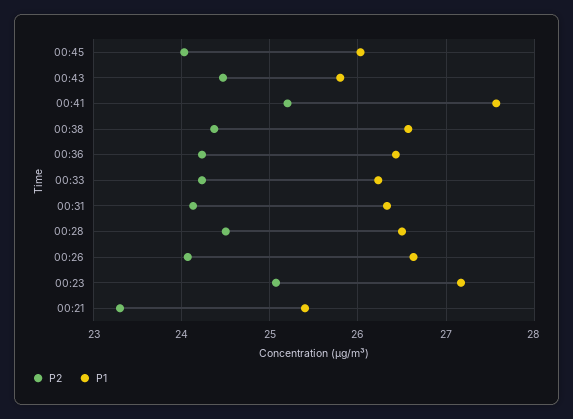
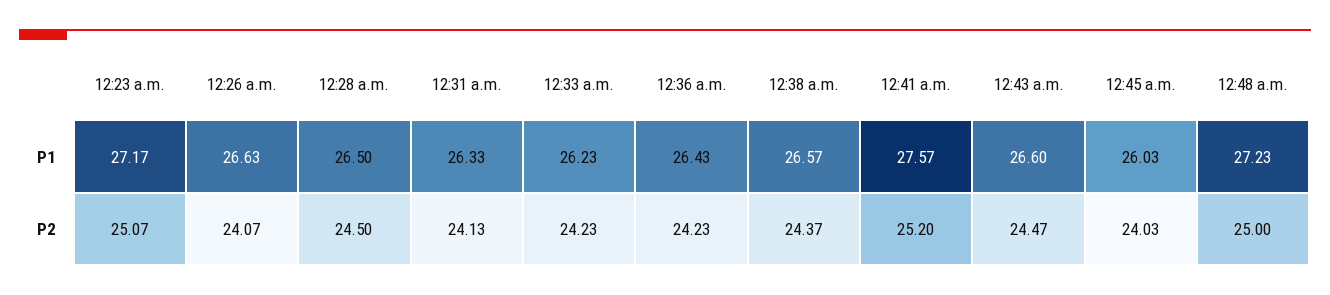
P1, 00:43: 25.8 -> 26.6
P2, 00:21: 23.3 -> none
P1, 00:21: 25.4 -> none
P1, 12:48 a.m.: none -> 27.23
P2, 12:48 a.m.: none -> 25

